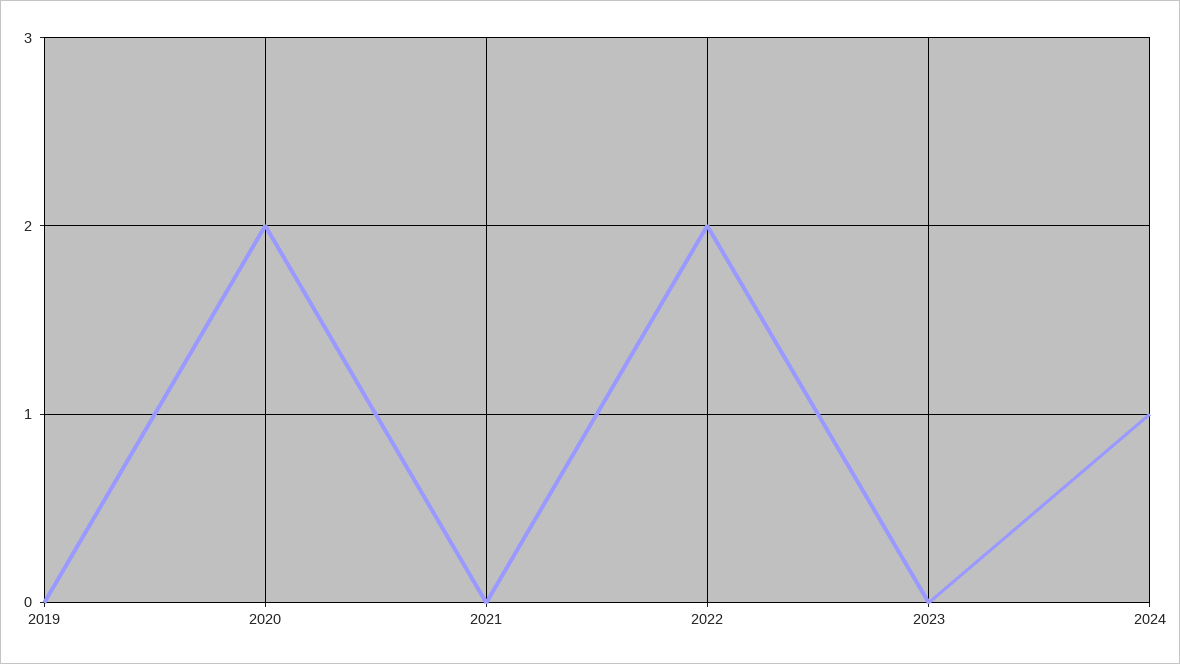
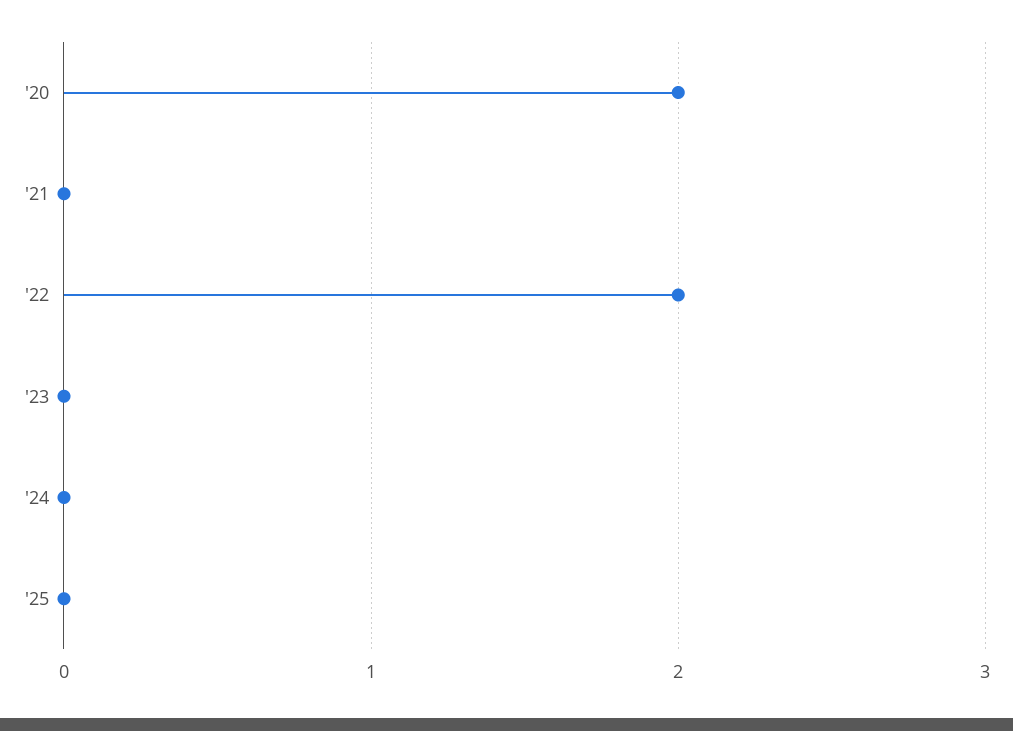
2019: 0 -> none
2024: 1 -> 0
'25: none -> 0

